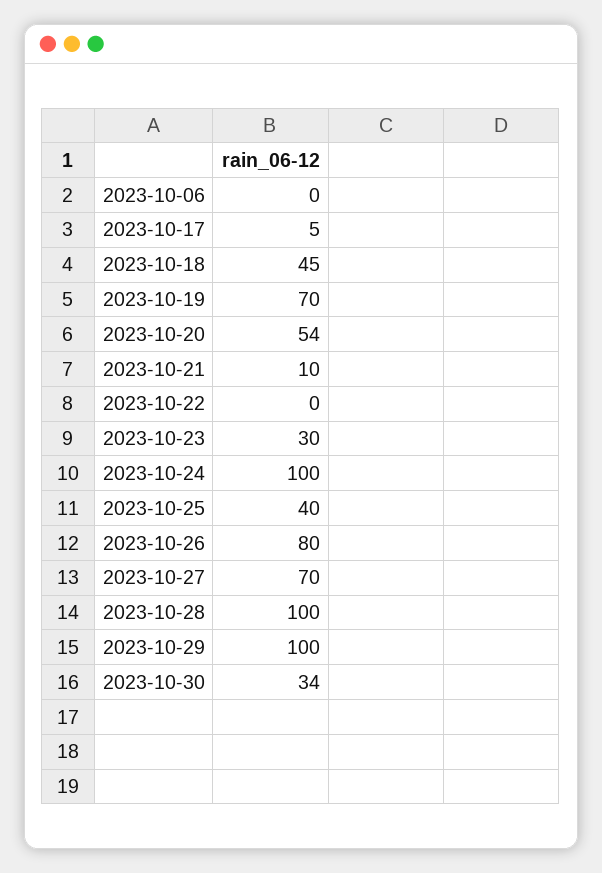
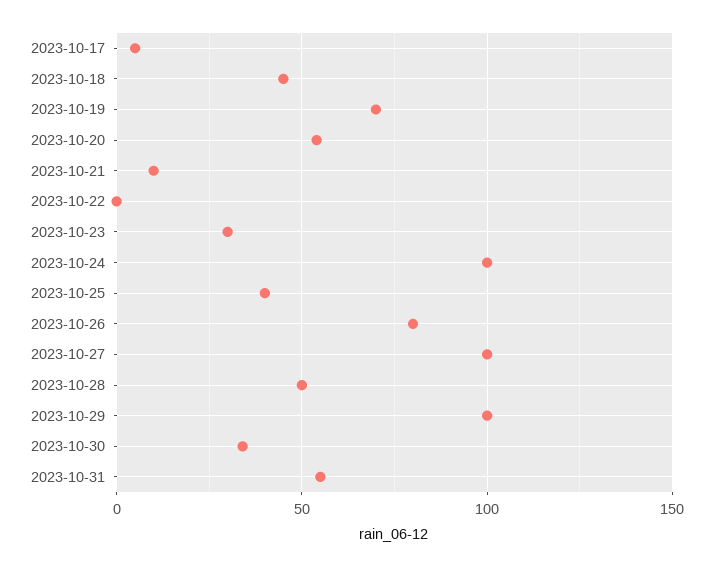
2023-10-06: 0 -> none
2023-10-27: 70 -> 100
2023-10-28: 100 -> 50
2023-10-31: none -> 55

